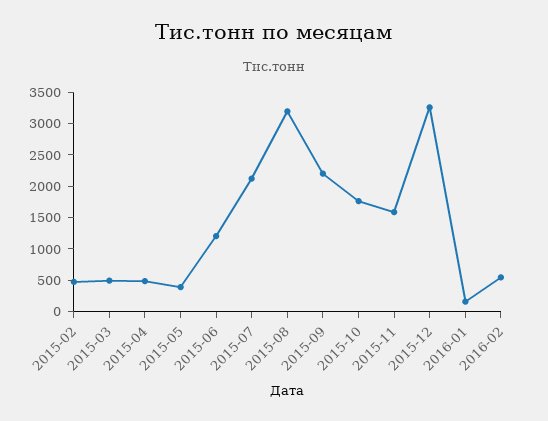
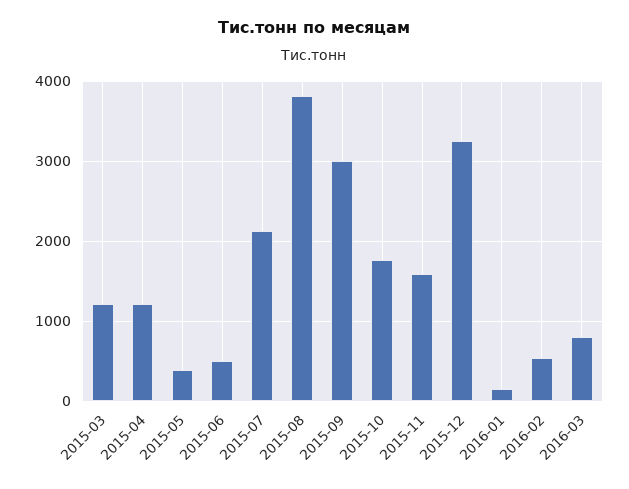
2015-02: 500 -> none
2015-03: 500 -> 1200
2015-04: 500 -> 1200
2015-06: 1250 -> 500
2015-08: 3250 -> 3800
2015-09: 2250 -> 3000
2016-03: none -> 800

